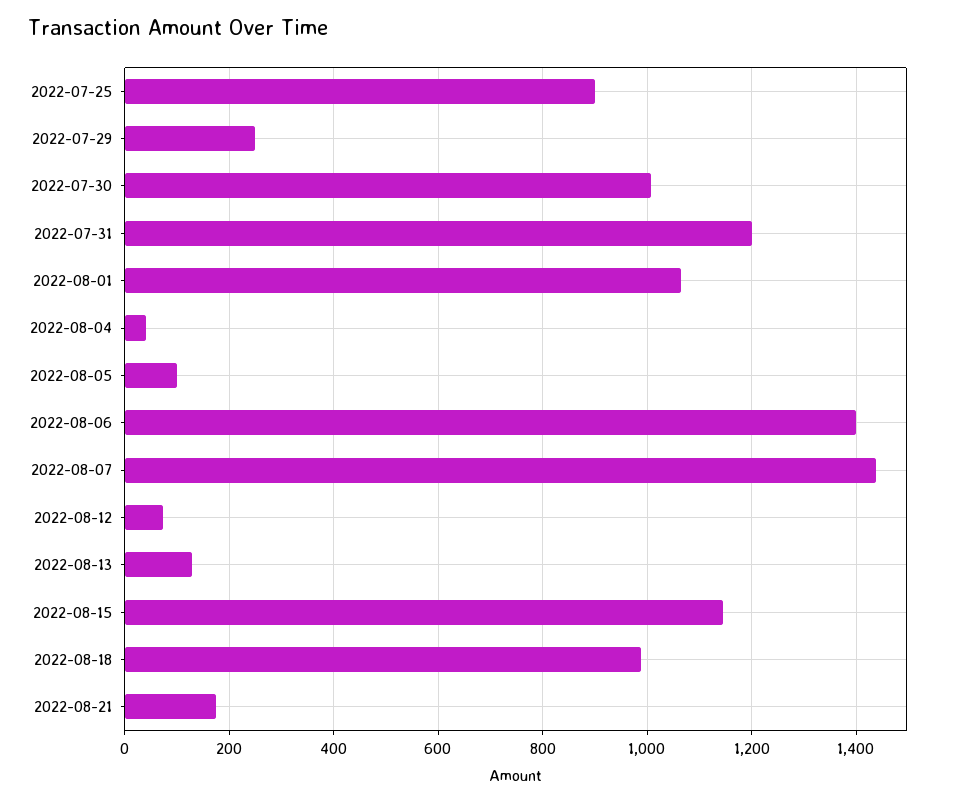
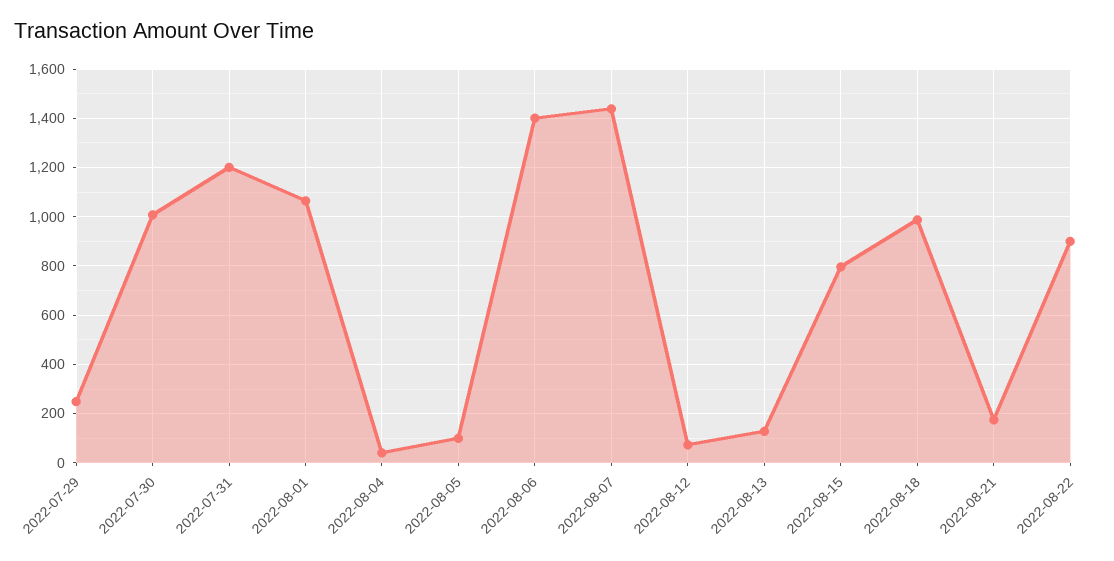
2022-07-25: 900 -> none
2022-08-15: 1140 -> 800
2022-08-22: none -> 900

